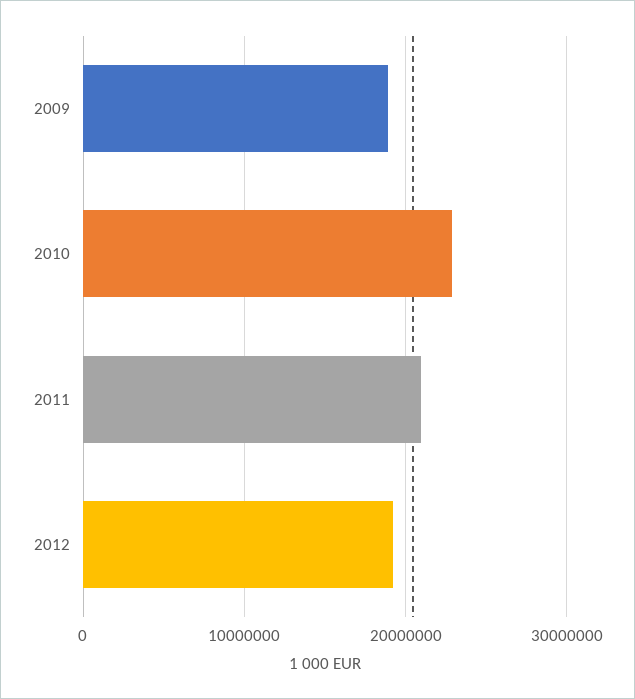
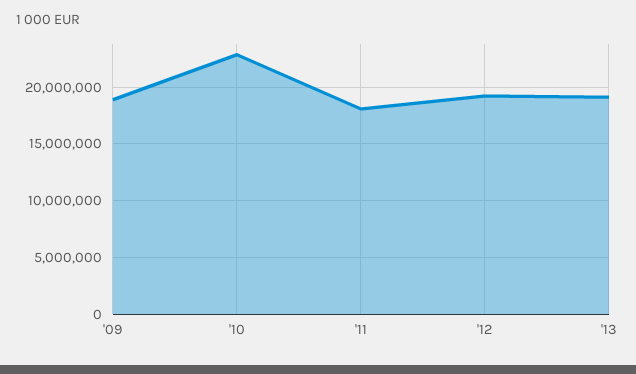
2011: 21000000 -> 18000000
'13: none -> 19000000

